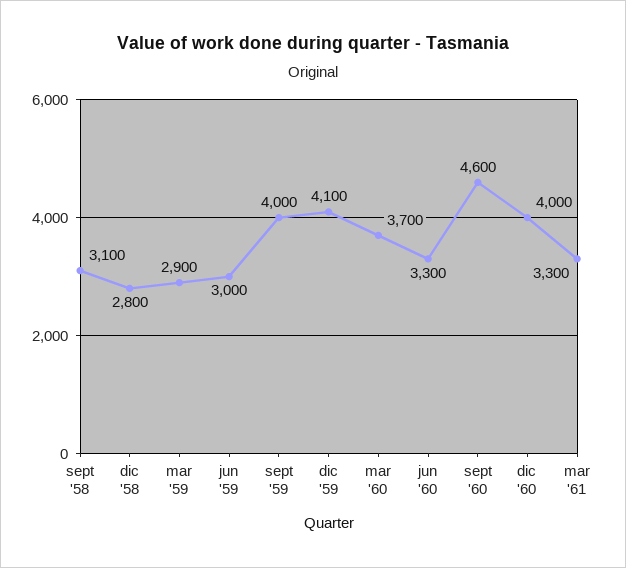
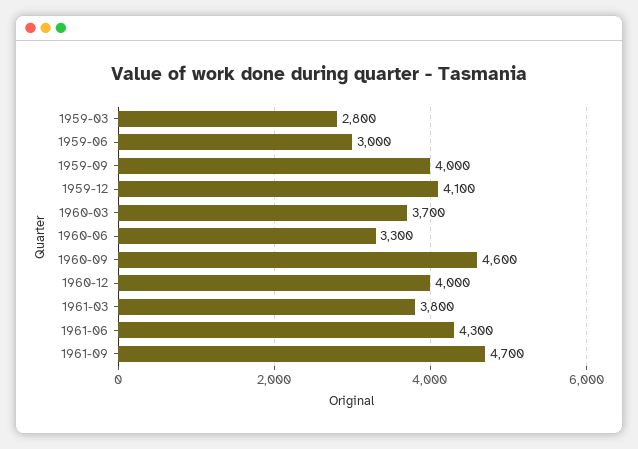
sept '58: 3100 -> none
dic '58: 2800 -> none
mar '59: 2900 -> 2800
mar '61: 3300 -> 3800
1961-06: none -> 4300
1961-09: none -> 4700

